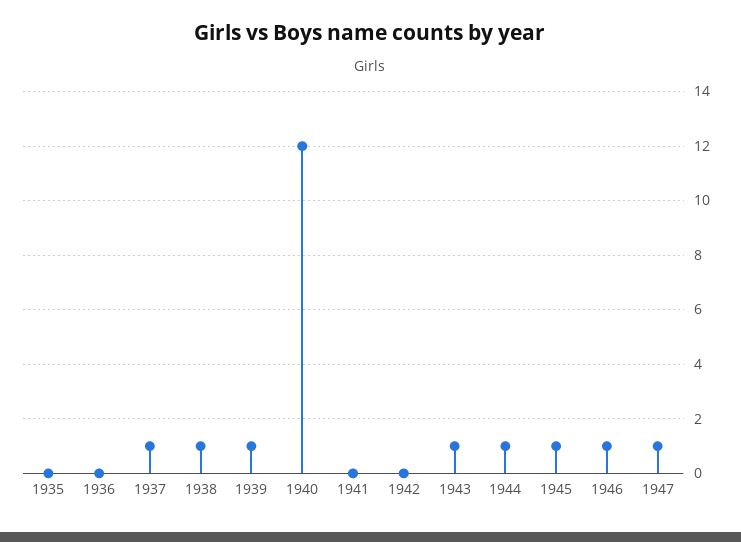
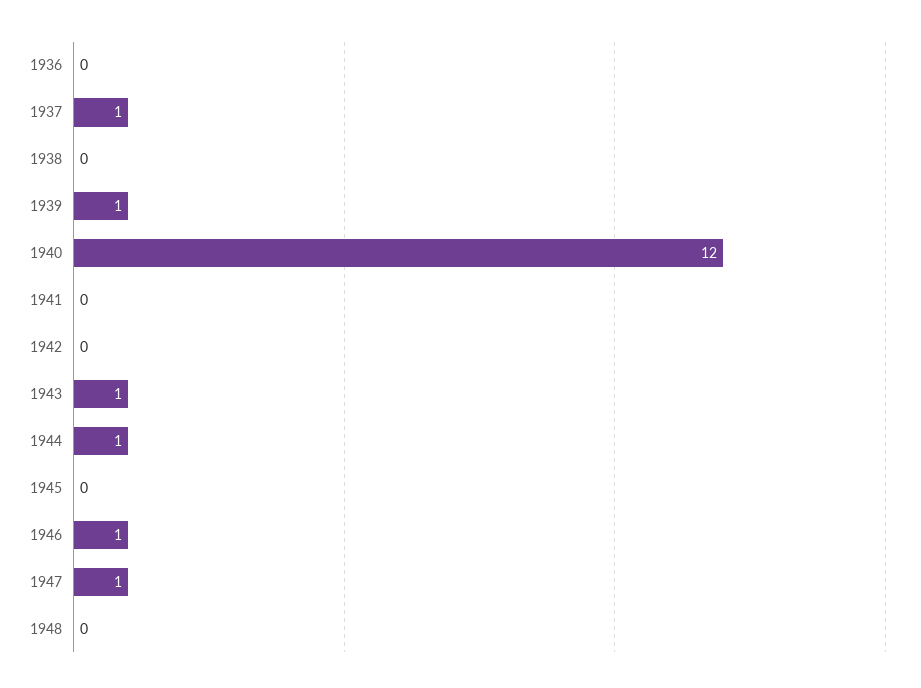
1935: 0 -> none
1938: 1 -> 0
1945: 1 -> 0
1948: none -> 0

